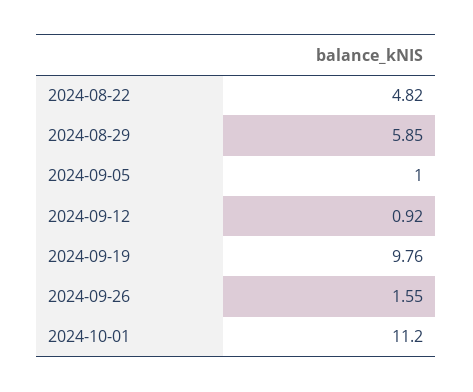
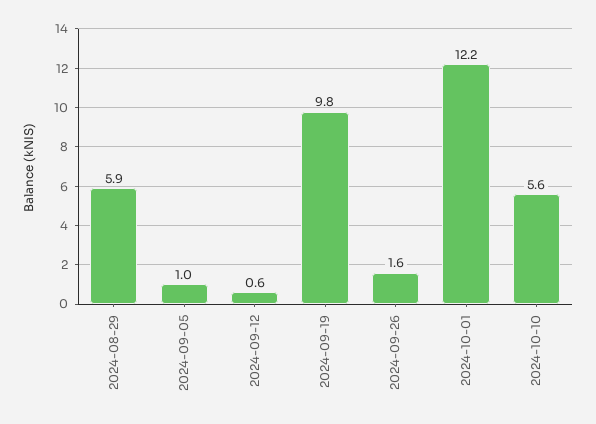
2024-08-22: 4.82 -> none
2024-09-12: 0.92 -> 0.6
2024-10-01: 11.2 -> 12.2
2024-10-10: none -> 5.6

